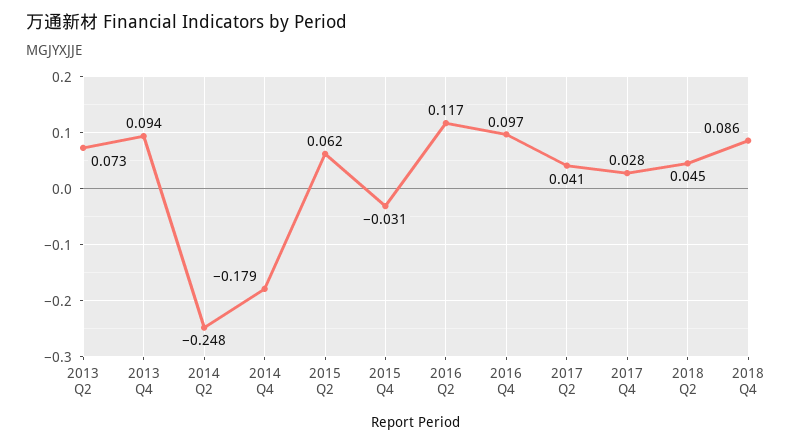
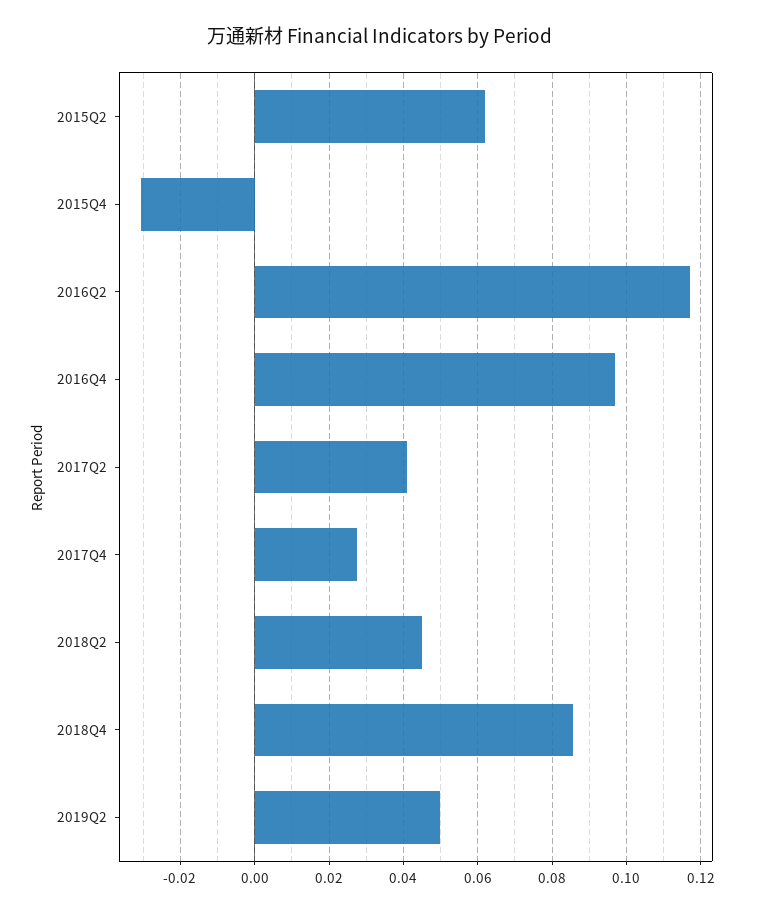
2013 Q2: 0.073 -> none
2013 Q4: 0.094 -> none
2014 Q2: -0.248 -> none
2014 Q4: -0.179 -> none
2019Q2: none -> 0.05

